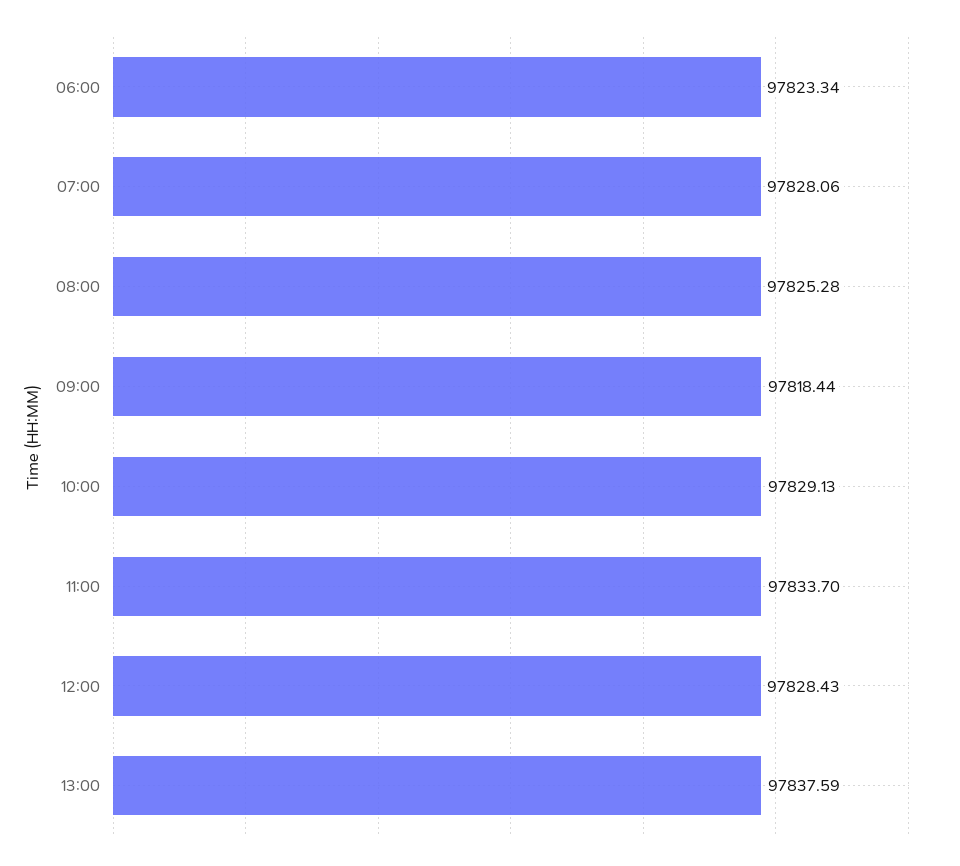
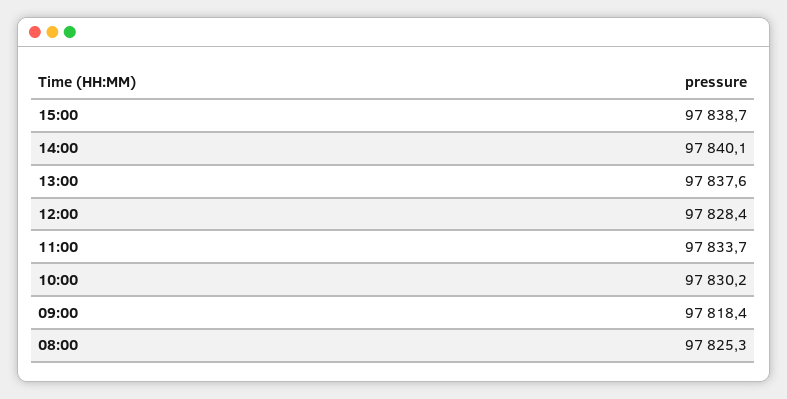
06:00: 97823.34 -> none
07:00: 97828.06 -> none
10:00: 97829.13 -> 97830.2
15:00: none -> 97838.7
14:00: none -> 97840.1

